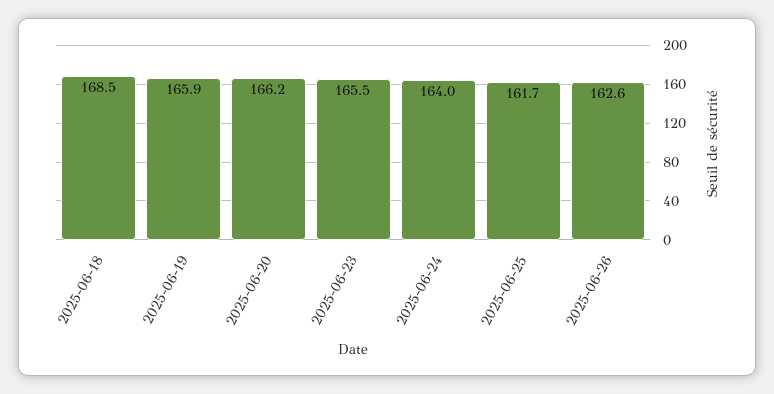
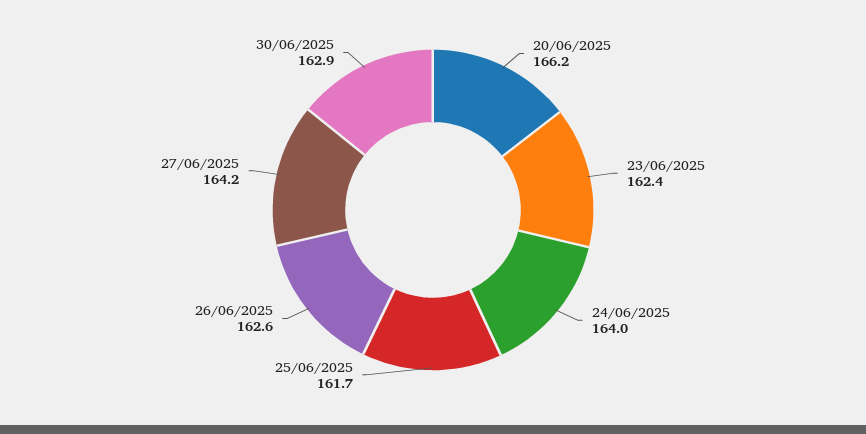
2025-06-18: 168.5 -> none
2025-06-19: 165.9 -> none
2025-06-23: 165.5 -> 162.4
27/06/2025: none -> 164.2
30/06/2025: none -> 162.9

